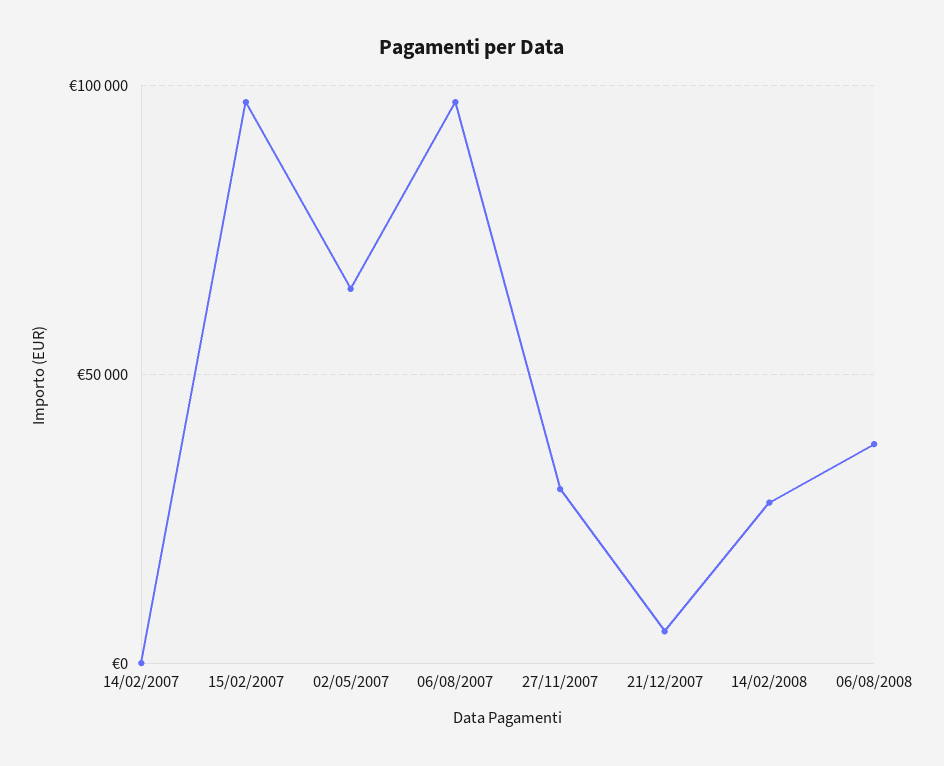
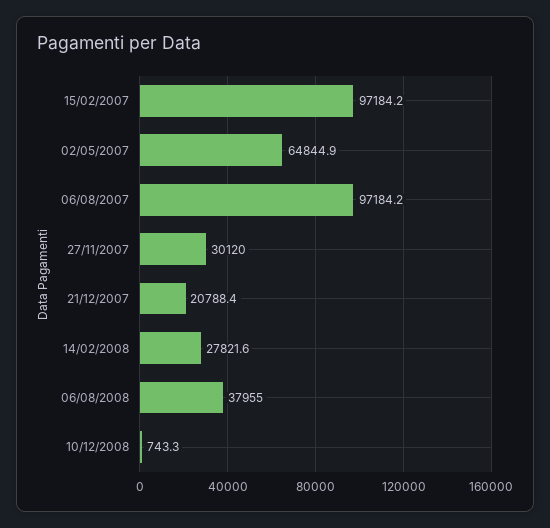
14/02/2007: 0 -> none
21/12/2007: 5000 -> 20788.4
10/12/2008: none -> 743.3

